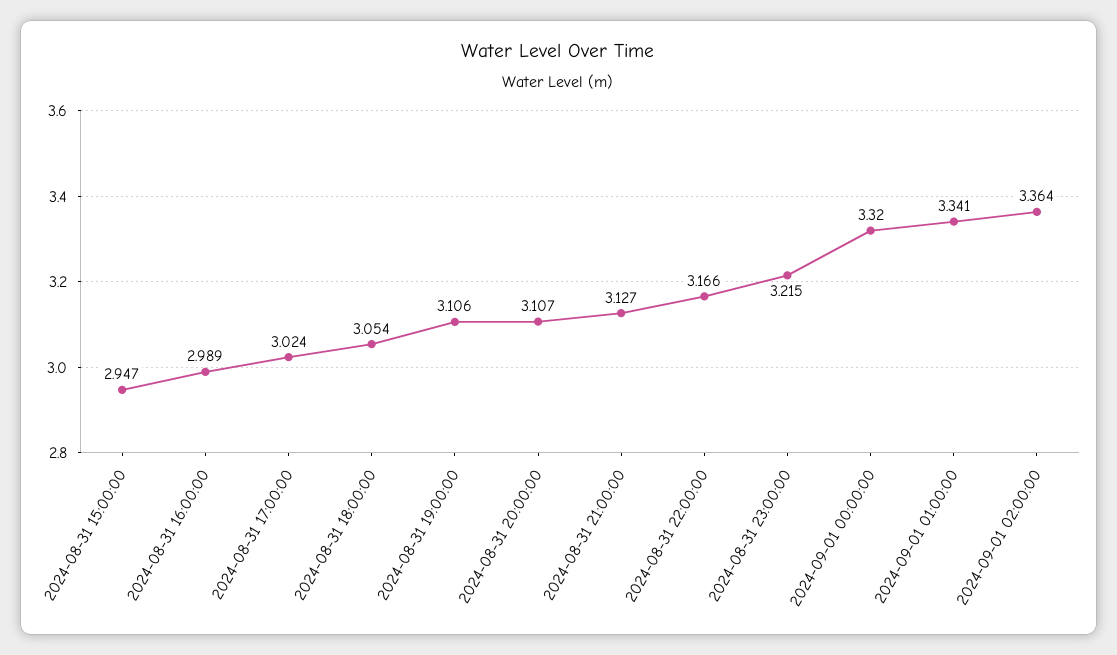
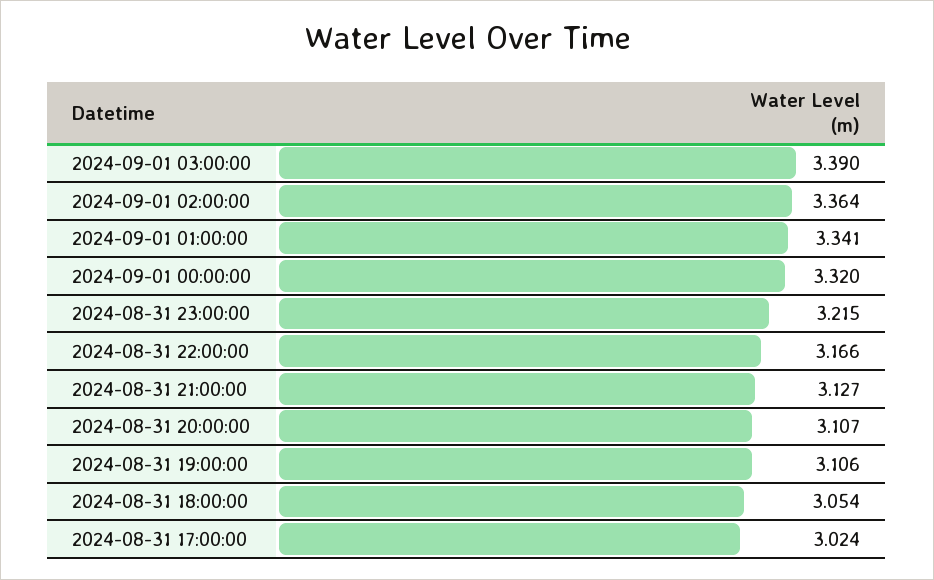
2024-08-31 15:00:00: 2.947 -> none
2024-08-31 16:00:00: 2.989 -> none
2024-09-01 03:00:00: none -> 3.39

